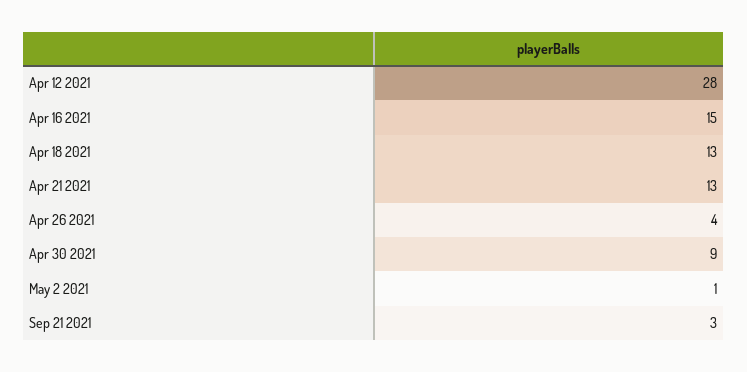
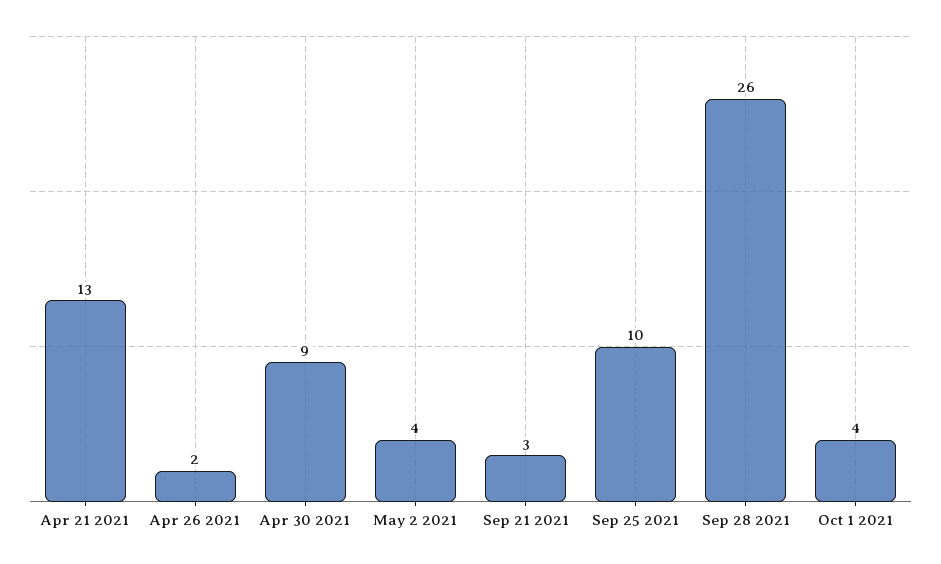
Apr 12 2021: 28 -> none
Apr 16 2021: 15 -> none
Apr 18 2021: 13 -> none
Apr 26 2021: 4 -> 2
May 2 2021: 1 -> 4
Sep 25 2021: none -> 10
Sep 28 2021: none -> 26
Oct 1 2021: none -> 4

